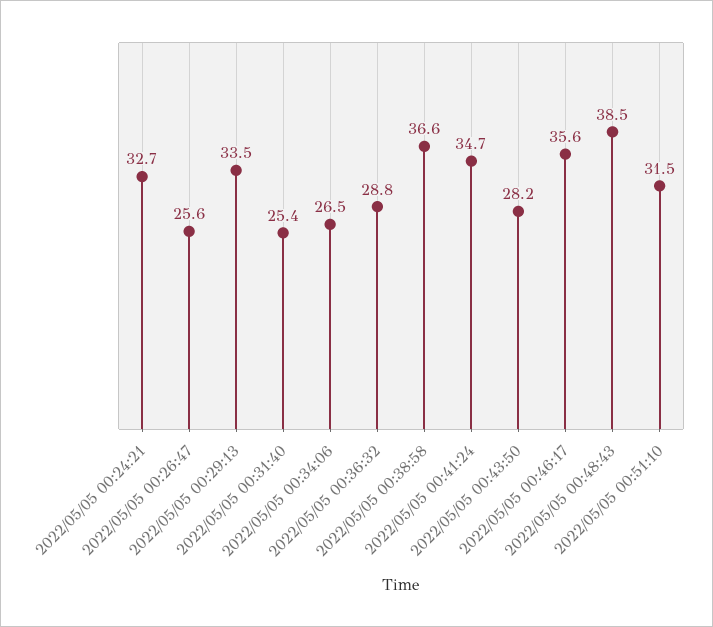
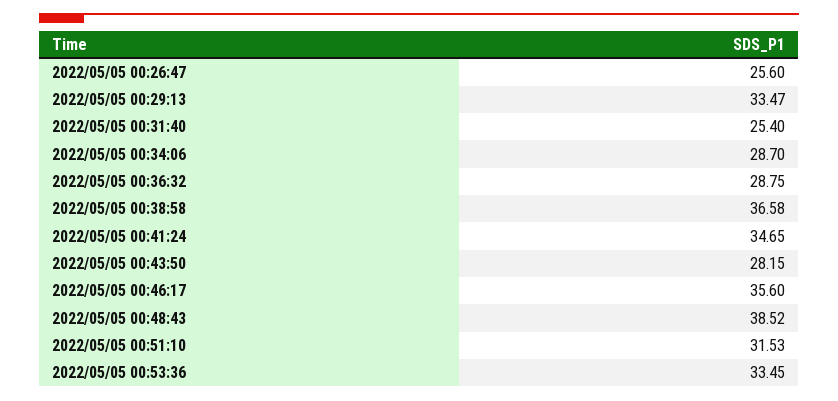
2022/05/05 00:24:21: 32.7 -> none
2022/05/05 00:34:06: 26.5 -> 28.7
2022/05/05 00:53:36: none -> 33.45

